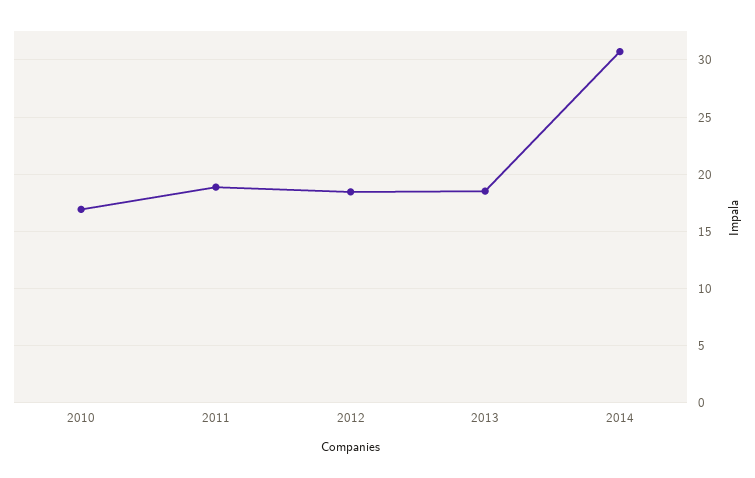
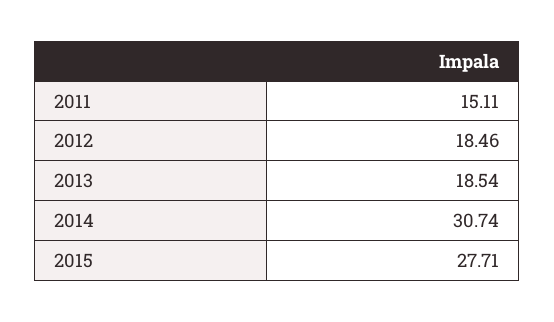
2010: 17 -> none
2011: 19 -> 15.11
2015: none -> 27.71

